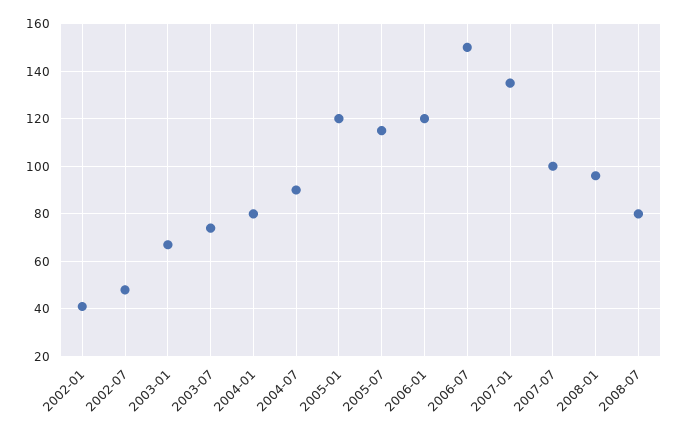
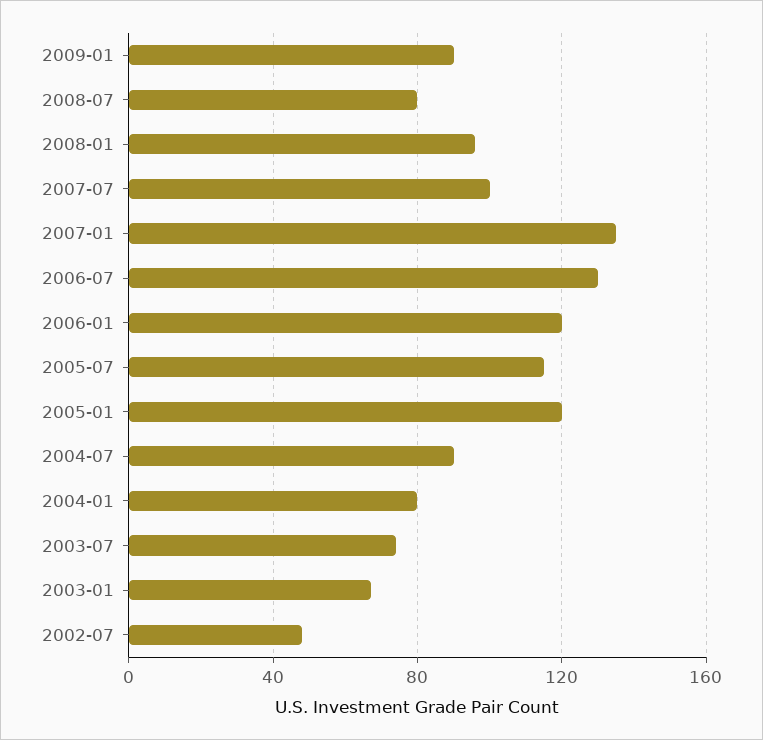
2002-01: 40 -> none
2006-07: 150 -> 130
2009-01: none -> 90

